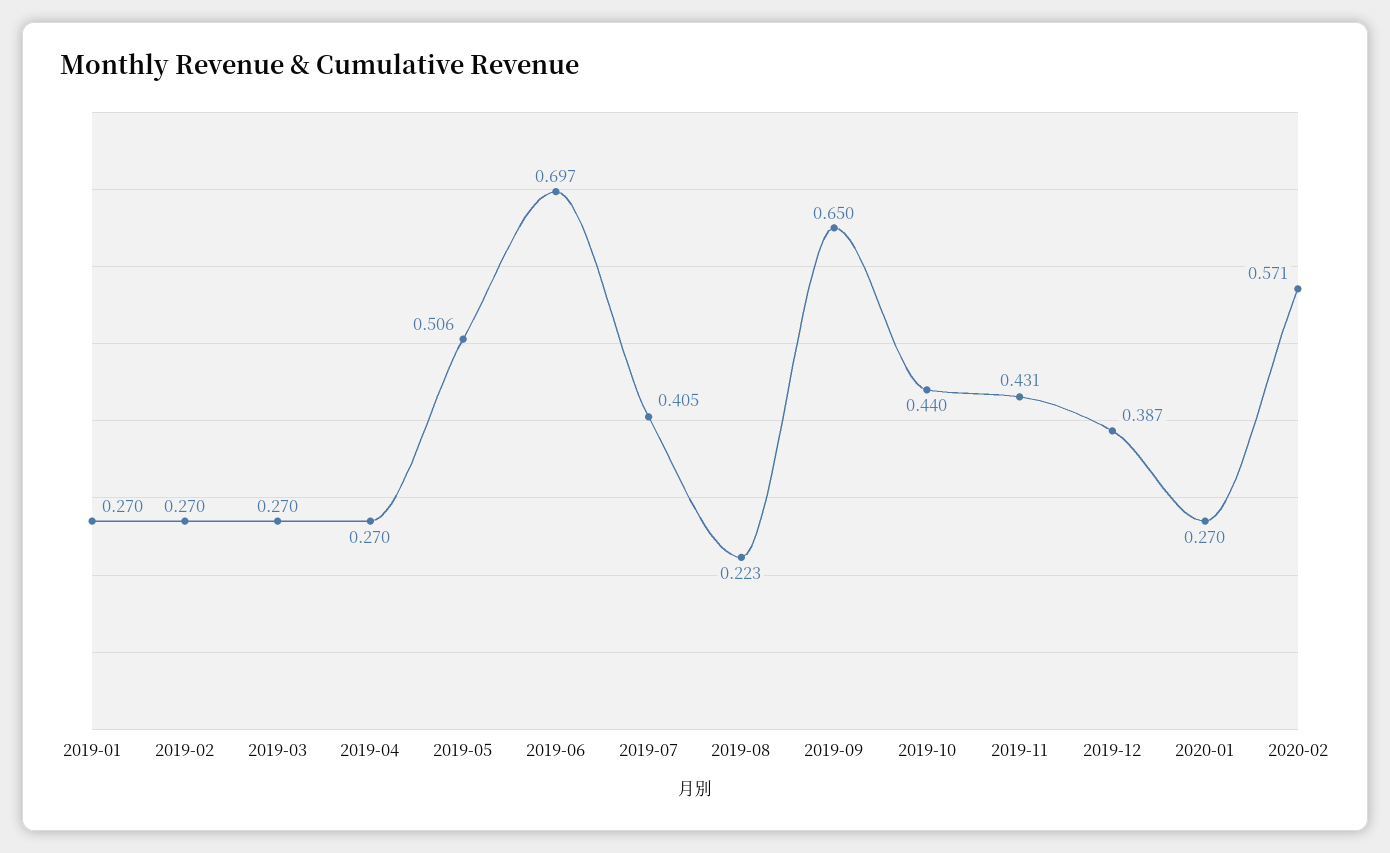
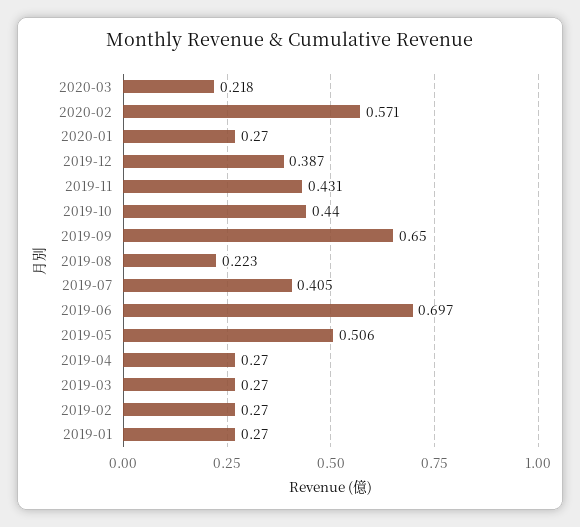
2020-03: none -> 0.218

